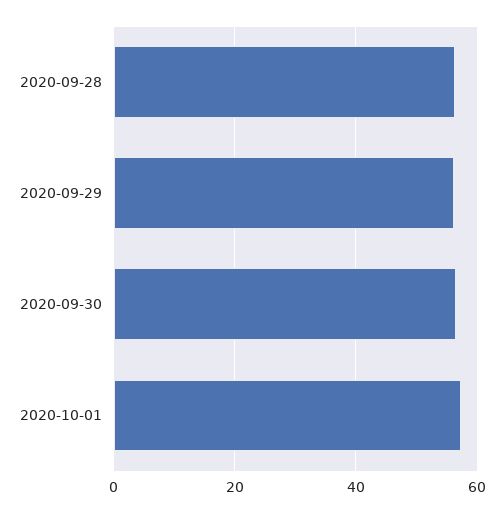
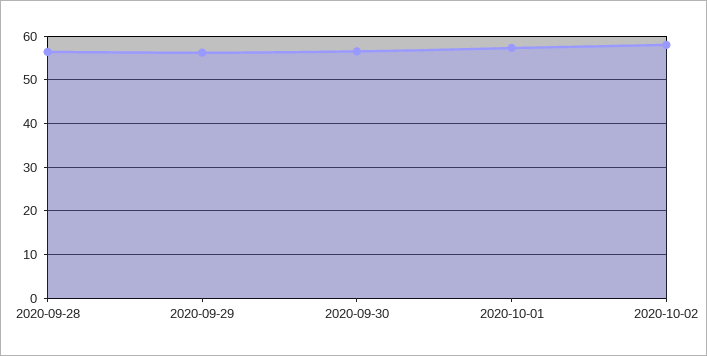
2020-10-02: none -> 58

